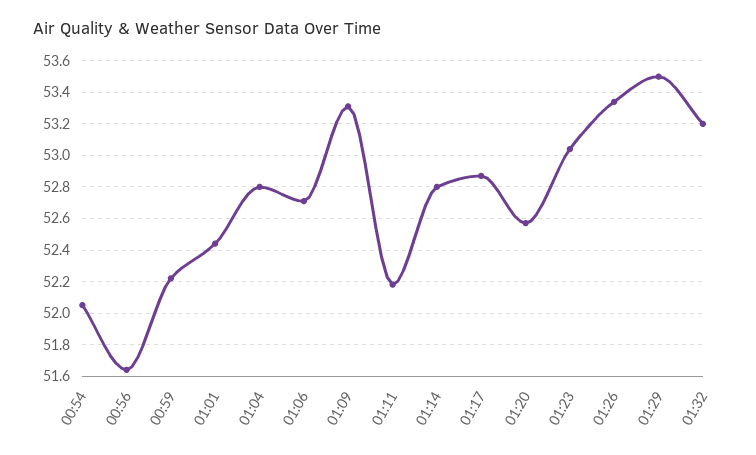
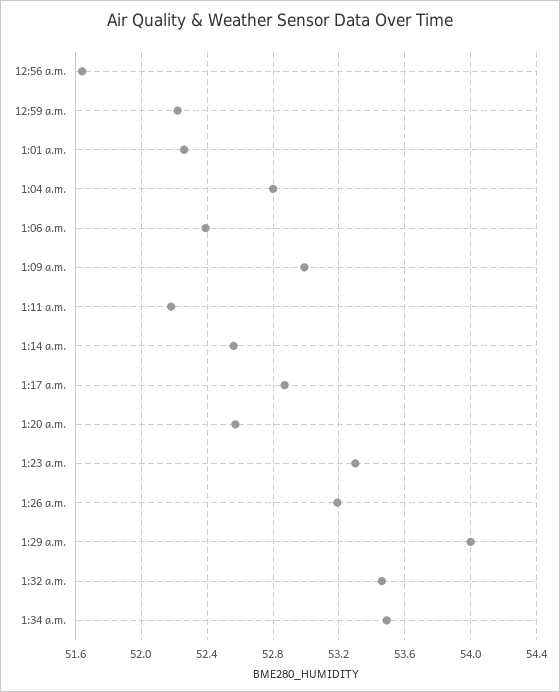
00:54: 52.05 -> none
01:01: 52.45 -> 52.25
01:06: 52.7 -> 52.4
01:09: 53.3 -> 53
01:14: 52.8 -> 52.55
01:23: 53.05 -> 53.3
01:26: 53.35 -> 53.2
01:29: 53.5 -> 54
01:32: 53.2 -> 53.45
1:34 a.m.: none -> 53.5

